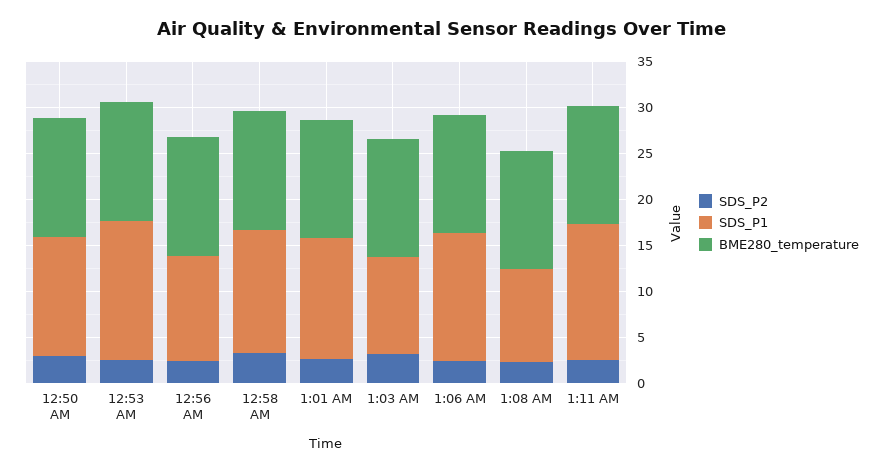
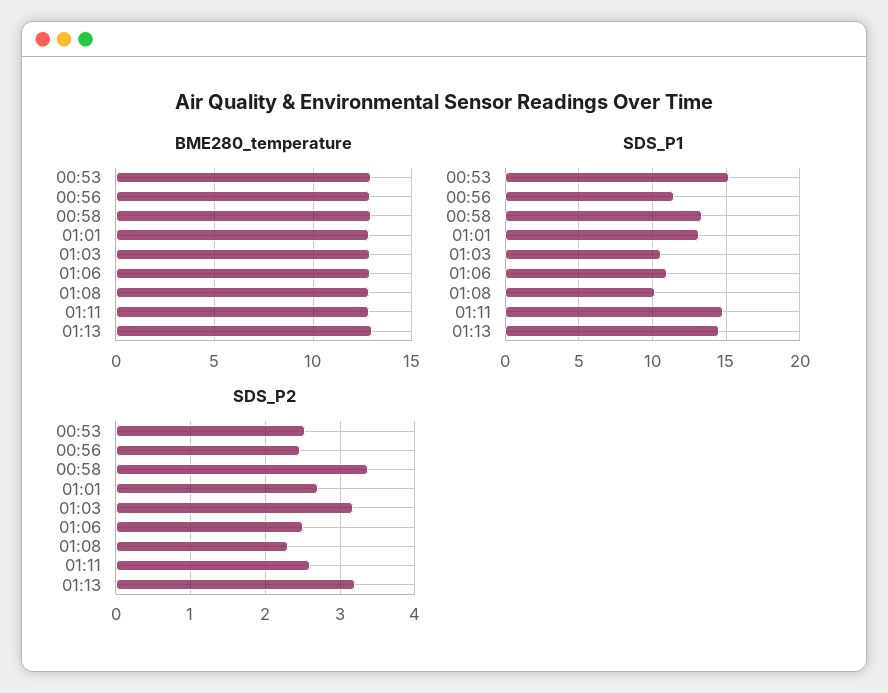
SDS_P2, 12:50 AM: 3 -> none
SDS_P1, 12:50 AM: 13 -> none
BME280_temperature, 12:50 AM: 13 -> none
SDS_P1, 1:06 AM: 14 -> 11
BME280_temperature, 01:13: none -> 13
SDS_P1, 01:13: none -> 14.5
SDS_P2, 01:13: none -> 3.2

